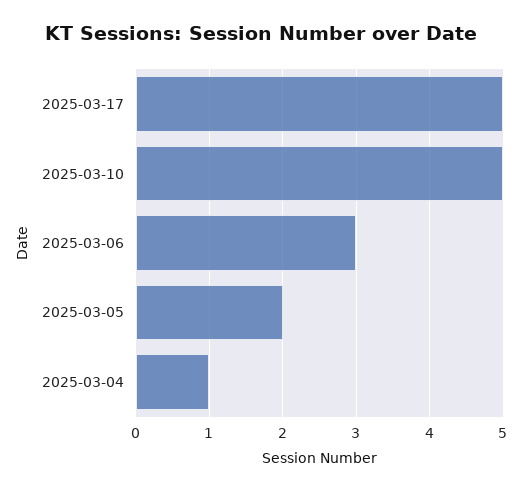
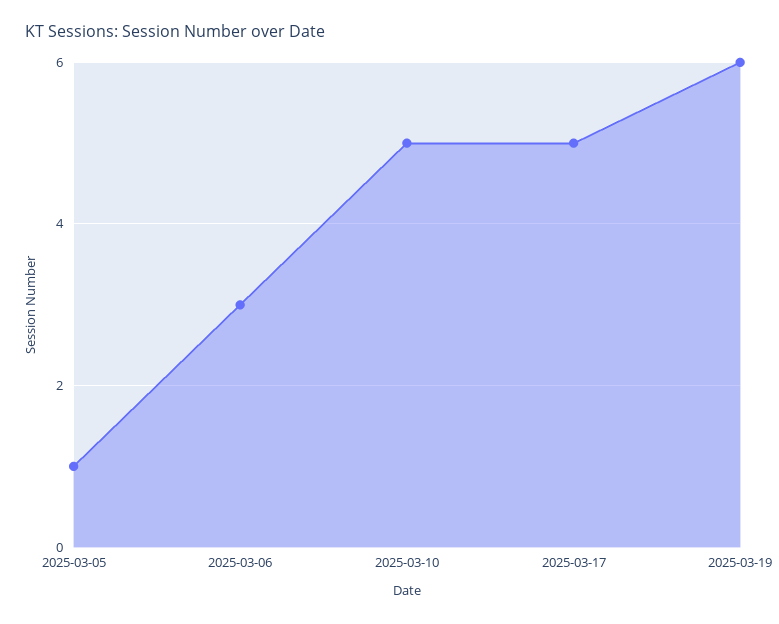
2025-03-05: 2 -> 1
2025-03-04: 1 -> none
2025-03-19: none -> 6

